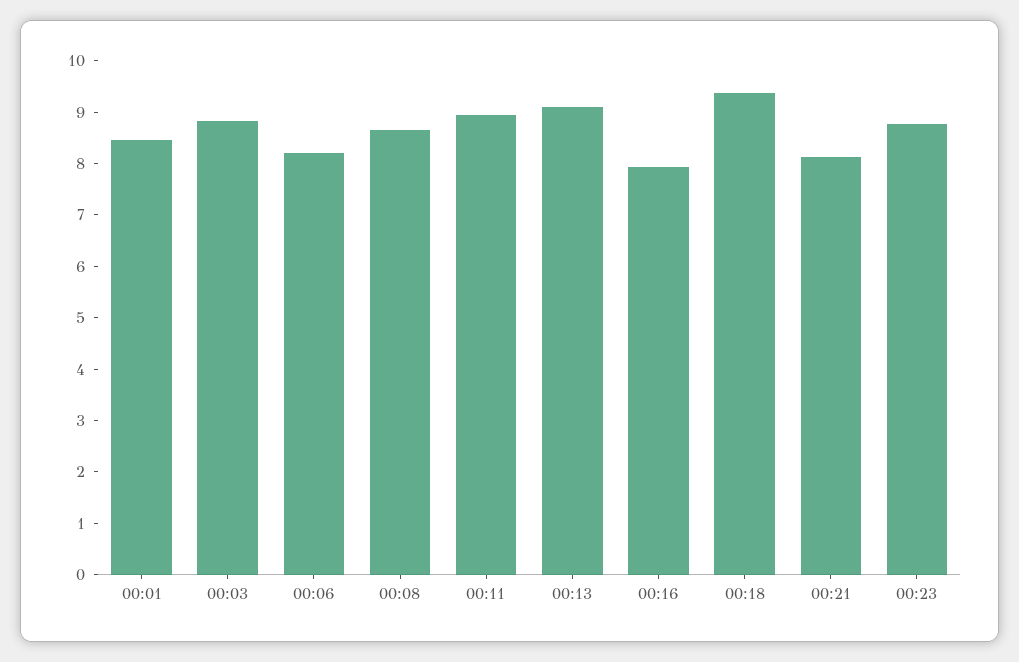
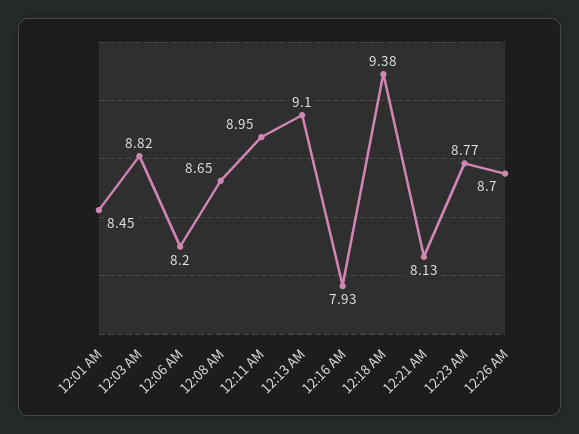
12:26 AM: none -> 8.7

